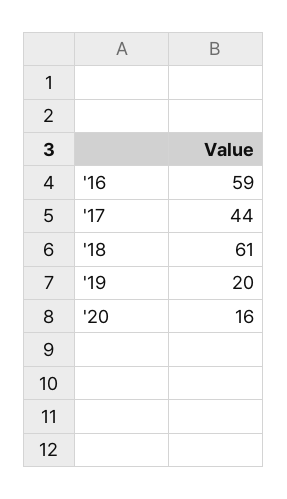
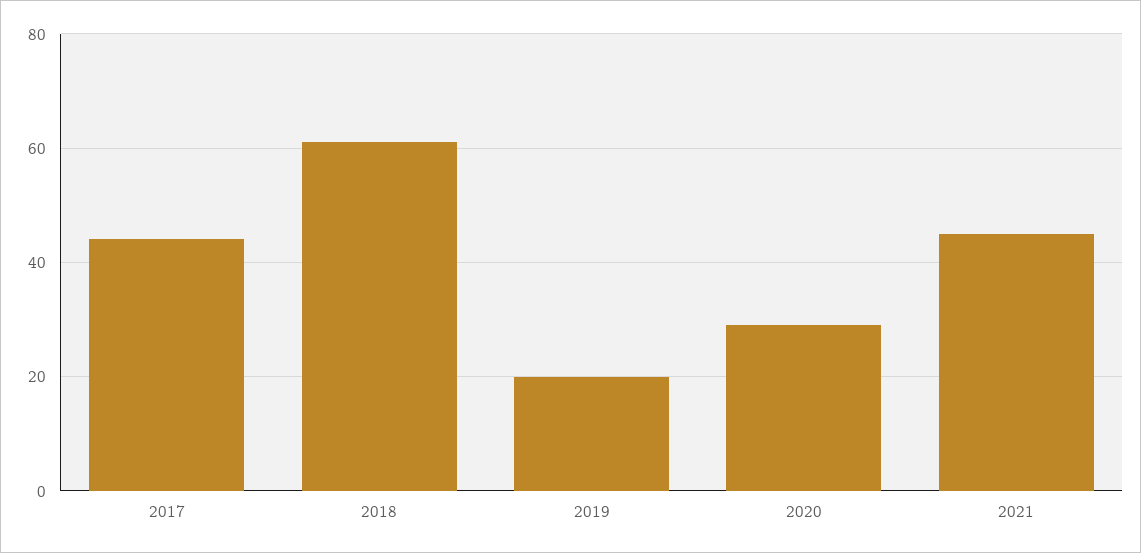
'16: 59 -> none
'20: 16 -> 30
2021: none -> 45

